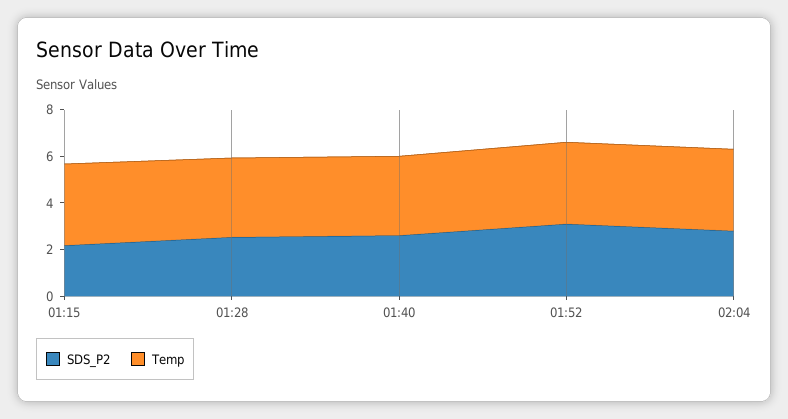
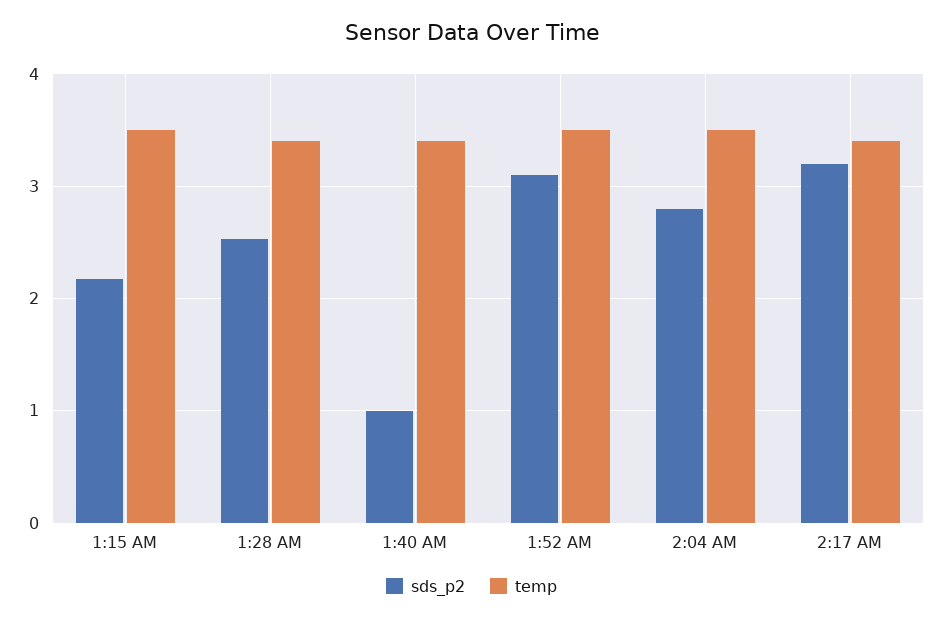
SDS_P2, 01:40: 2.5 -> 1
SDS_P2, 2:17 AM: none -> 3.2
Temp, 2:17 AM: none -> 3.4

